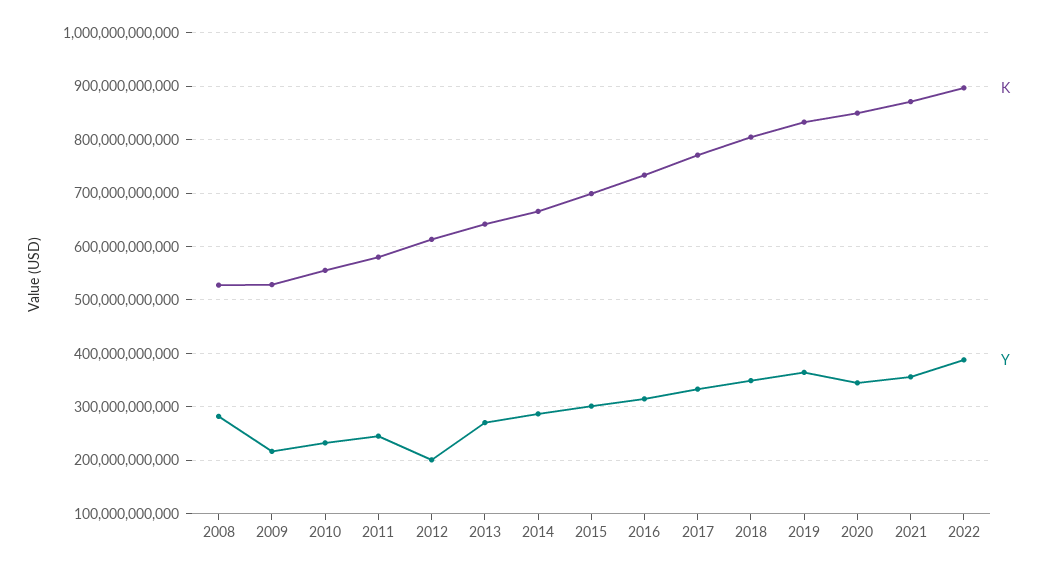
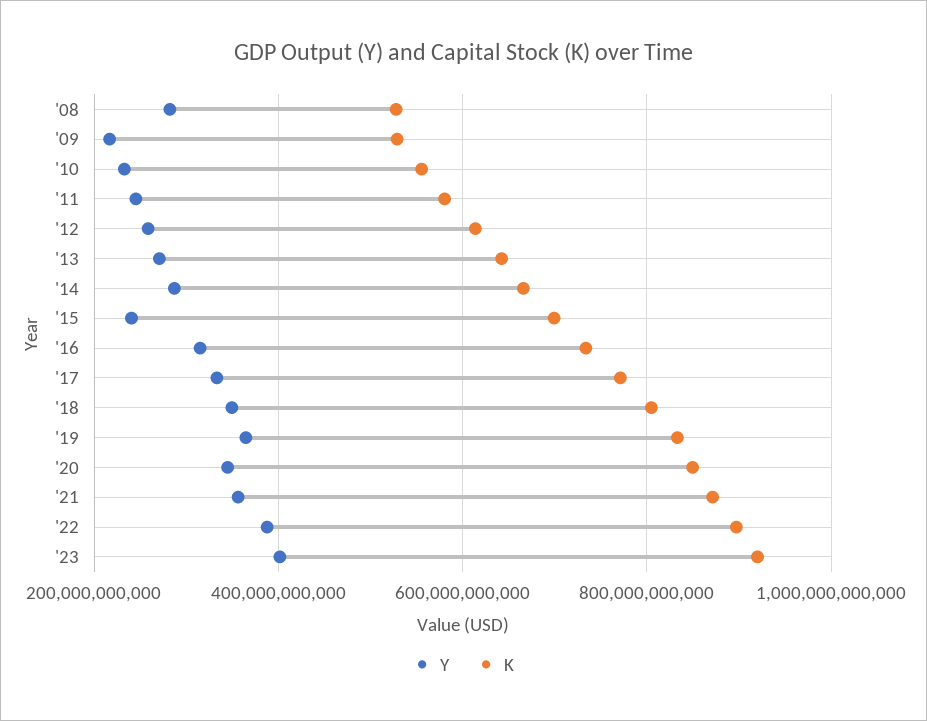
Y, 2012: 200000000000 -> 260000000000
Y, 2015: 300000000000 -> 240000000000
Y, '23: none -> 400000000000
K, '23: none -> 920000000000

